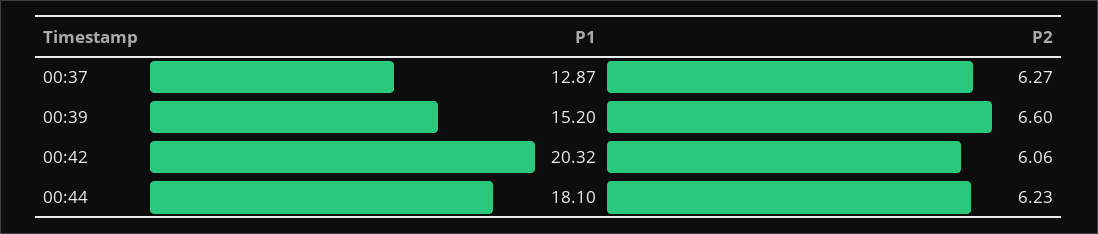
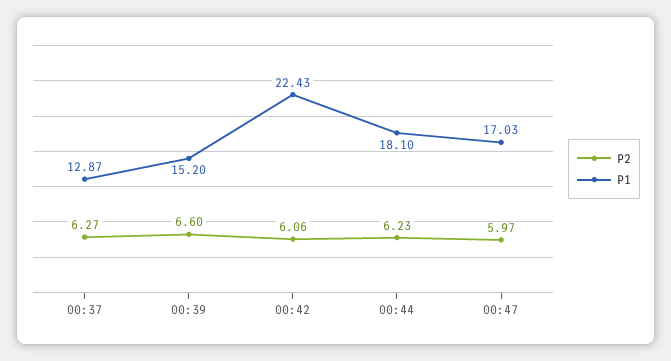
P1, 00:42: 20.32 -> 22.43
P2, 00:47: none -> 5.97
P1, 00:47: none -> 17.03

